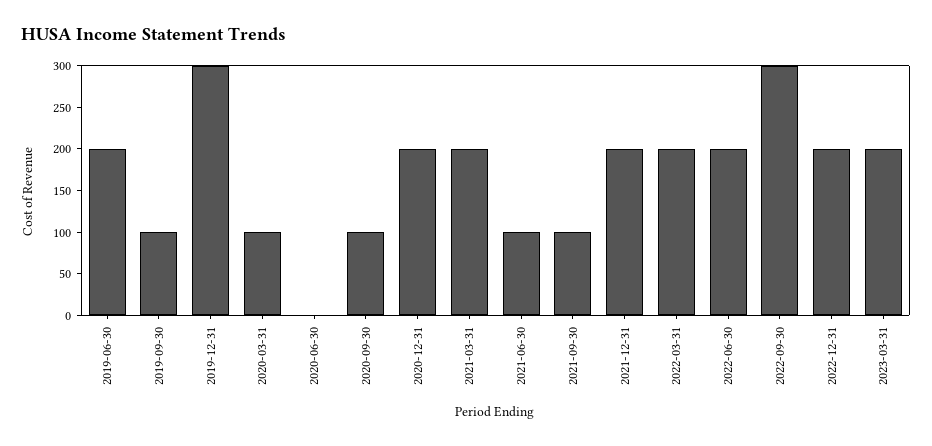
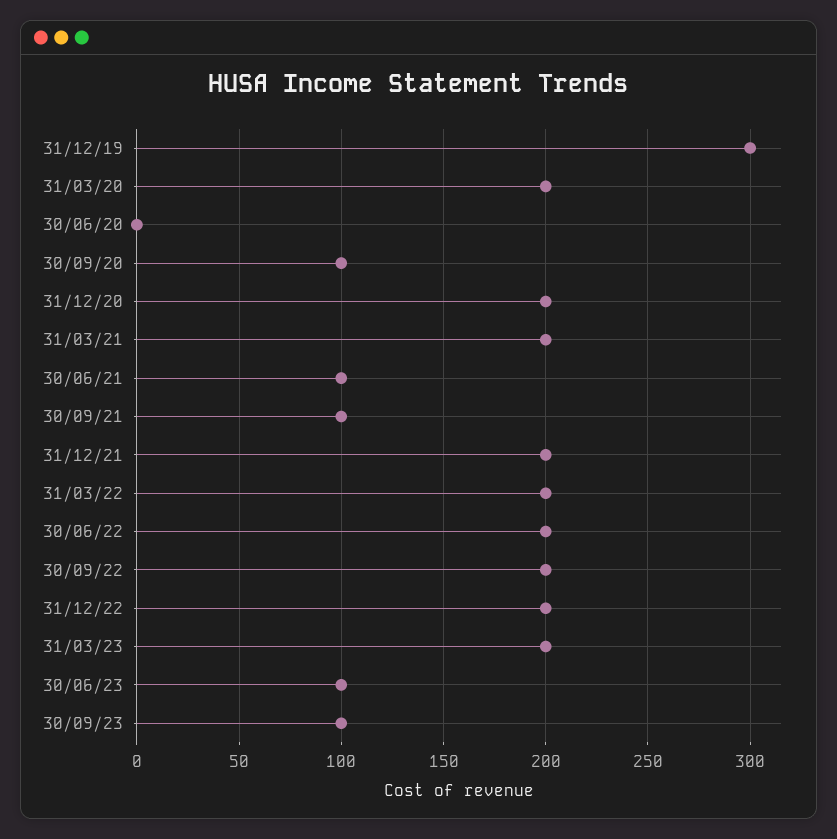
2019-06-30: 200 -> none
2019-09-30: 100 -> none
2020-03-31: 100 -> 200
2022-09-30: 300 -> 200
30/06/23: none -> 100
30/09/23: none -> 100

